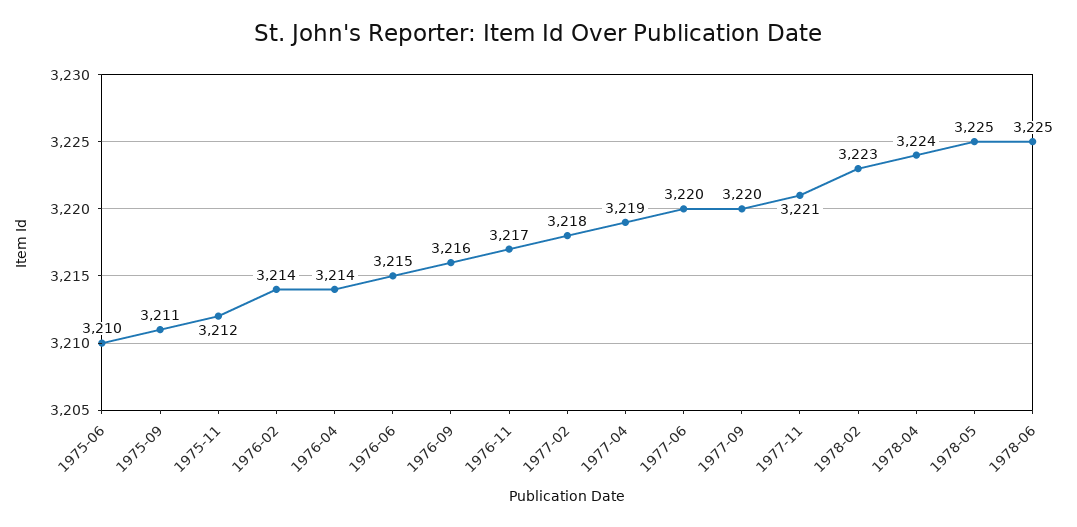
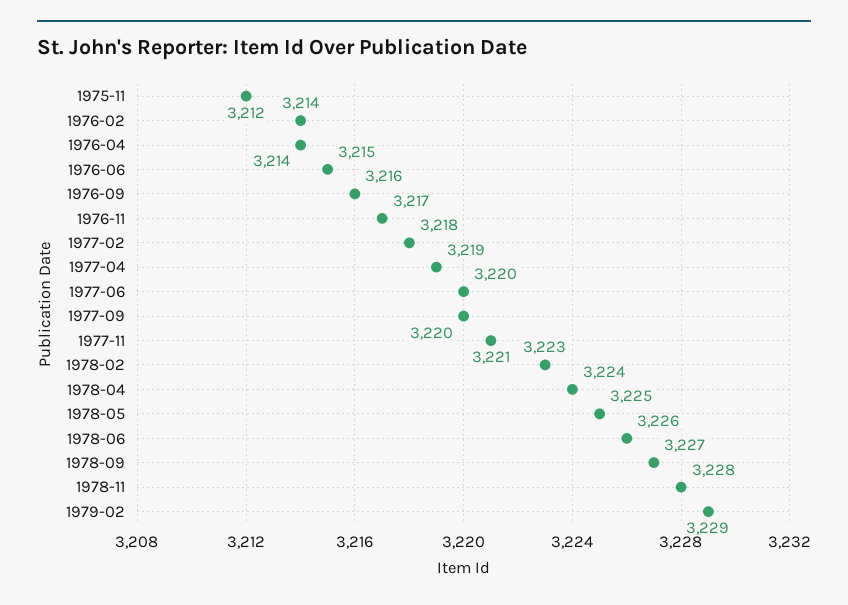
1975-06: 3210 -> none
1975-09: 3211 -> none
1978-06: 3225 -> 3226
1978-09: none -> 3227
1978-11: none -> 3228
1979-02: none -> 3229

